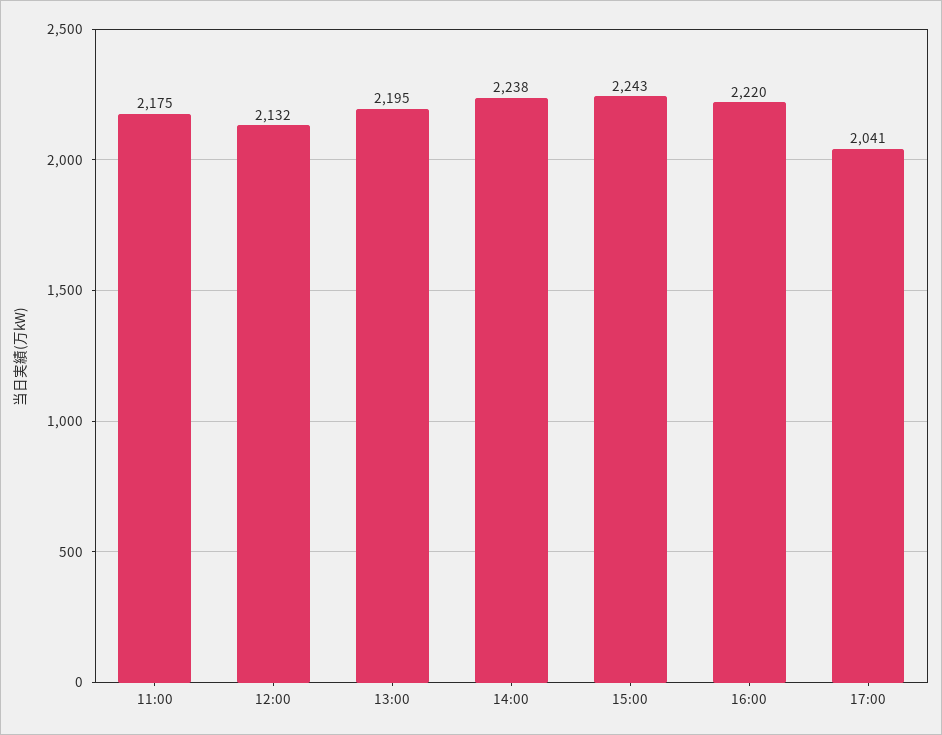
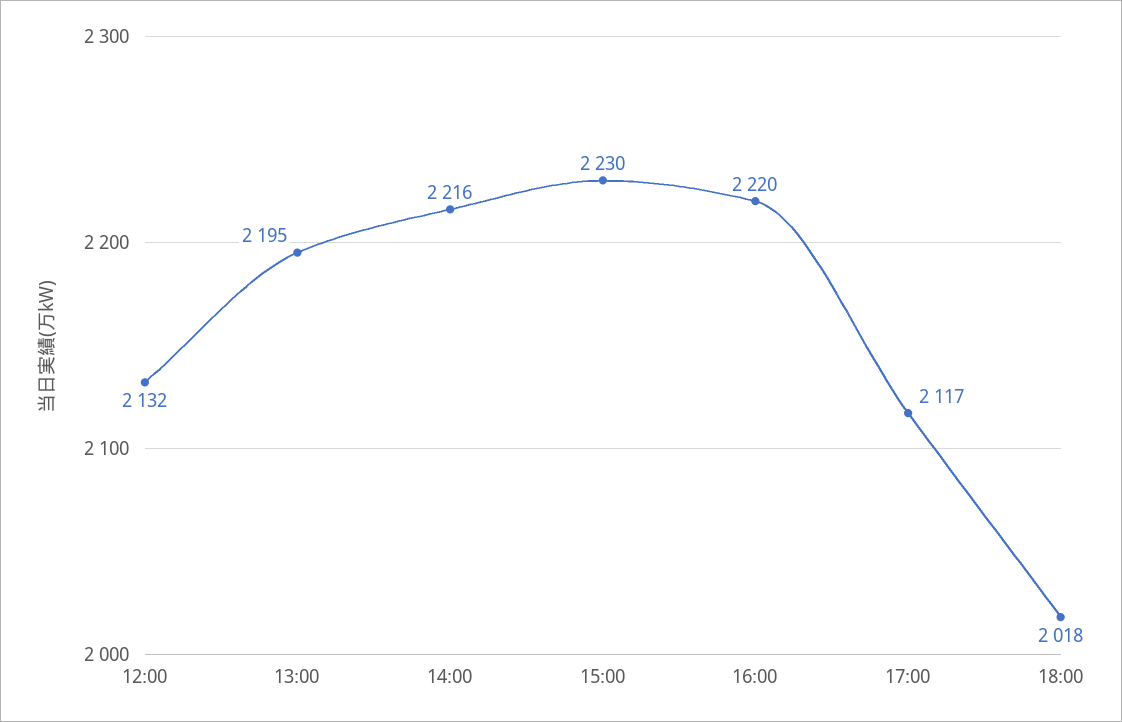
11:00: 2175 -> none
14:00: 2238 -> 2216
15:00: 2243 -> 2230
17:00: 2041 -> 2117
18:00: none -> 2018

